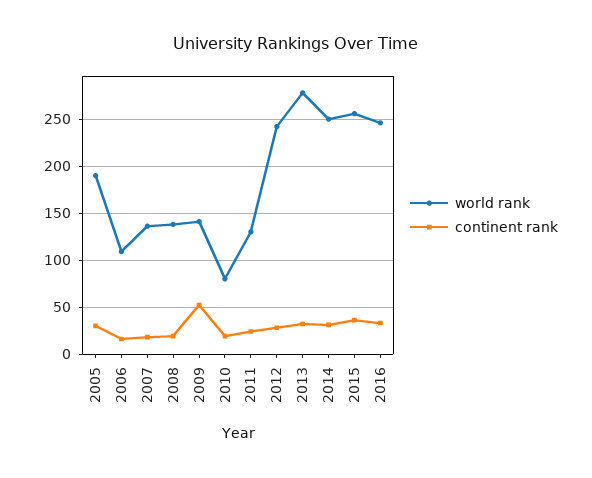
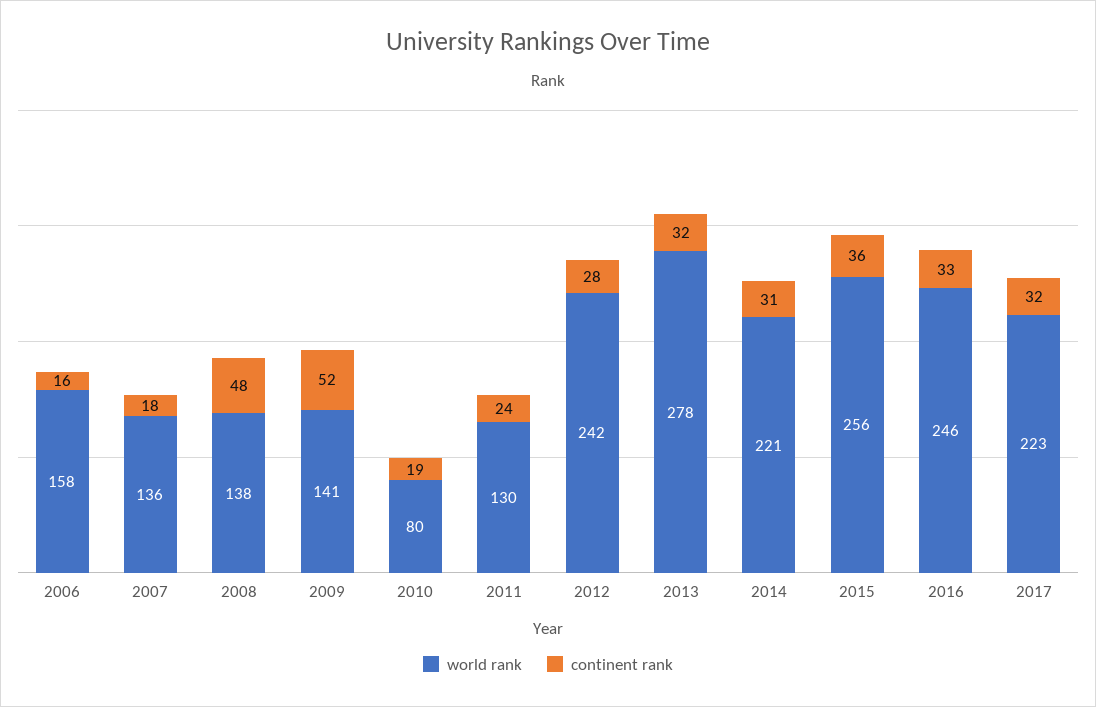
world rank, 2005: 190 -> none
continent rank, 2005: 30 -> none
world rank, 2006: 110 -> 158
continent rank, 2008: 20 -> 48
world rank, 2014: 250 -> 221
world rank, 2017: none -> 223
continent rank, 2017: none -> 32

